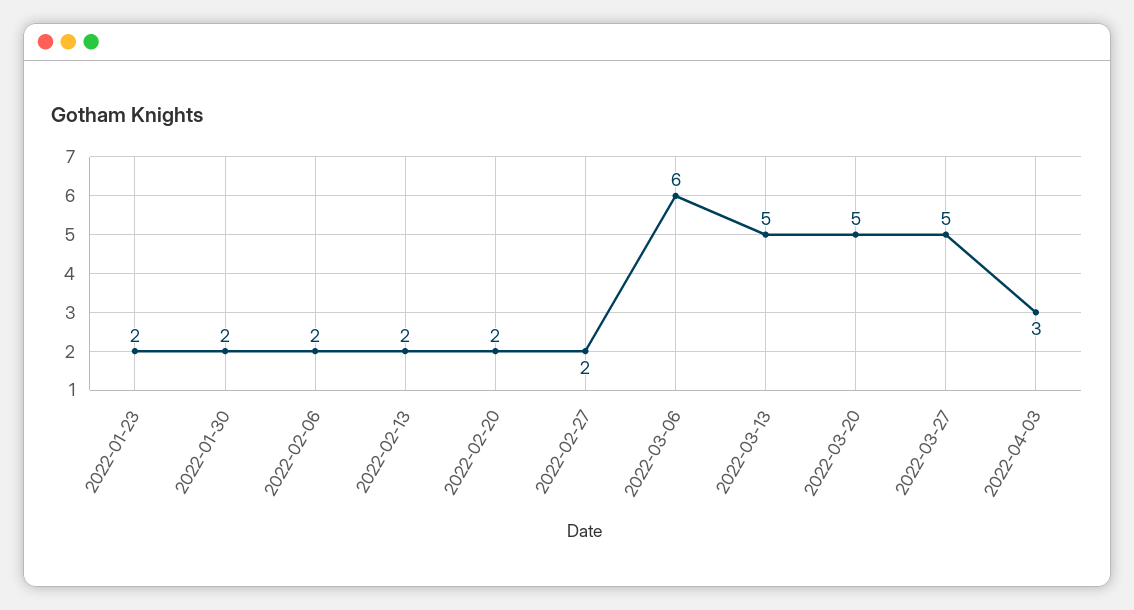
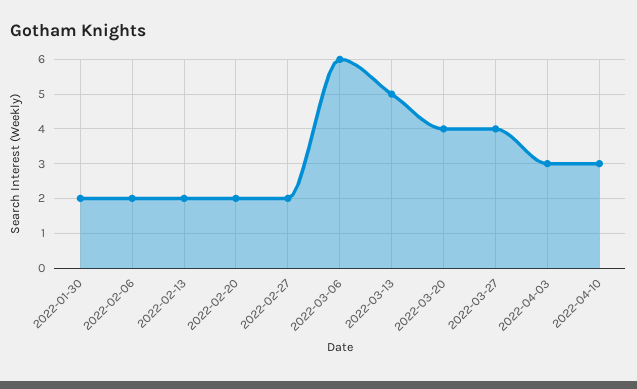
2022-01-23: 2 -> none
2022-03-20: 5 -> 4
2022-03-27: 5 -> 4
2022-04-10: none -> 3

